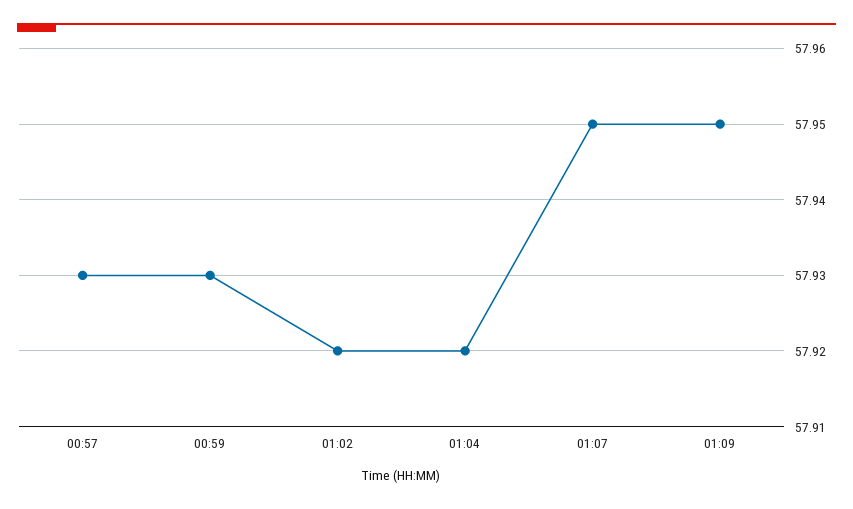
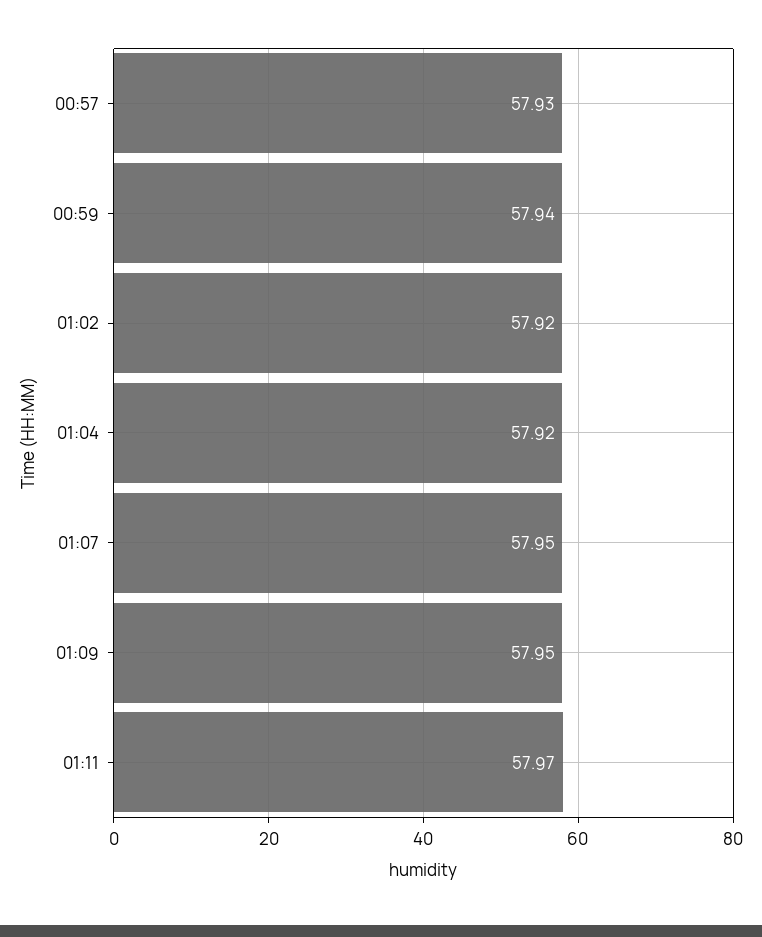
00:59: 57.93 -> 57.94
01:11: none -> 57.97

